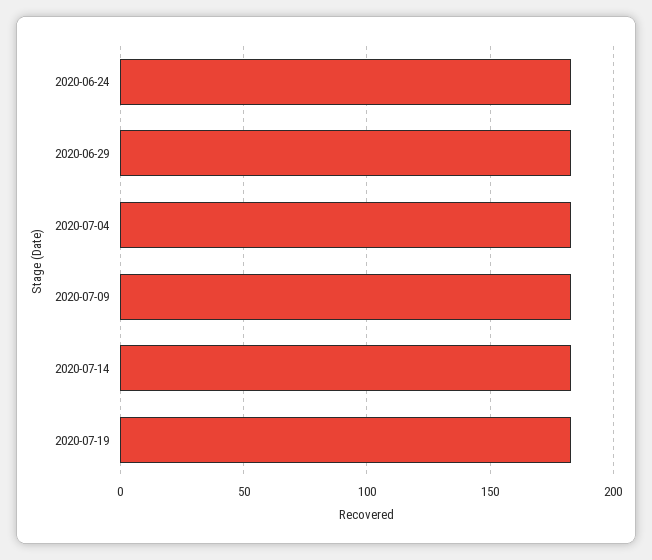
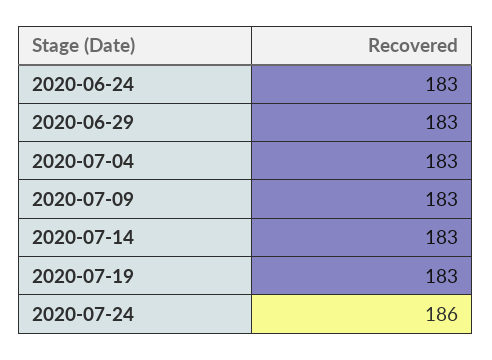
2020-07-24: none -> 186

